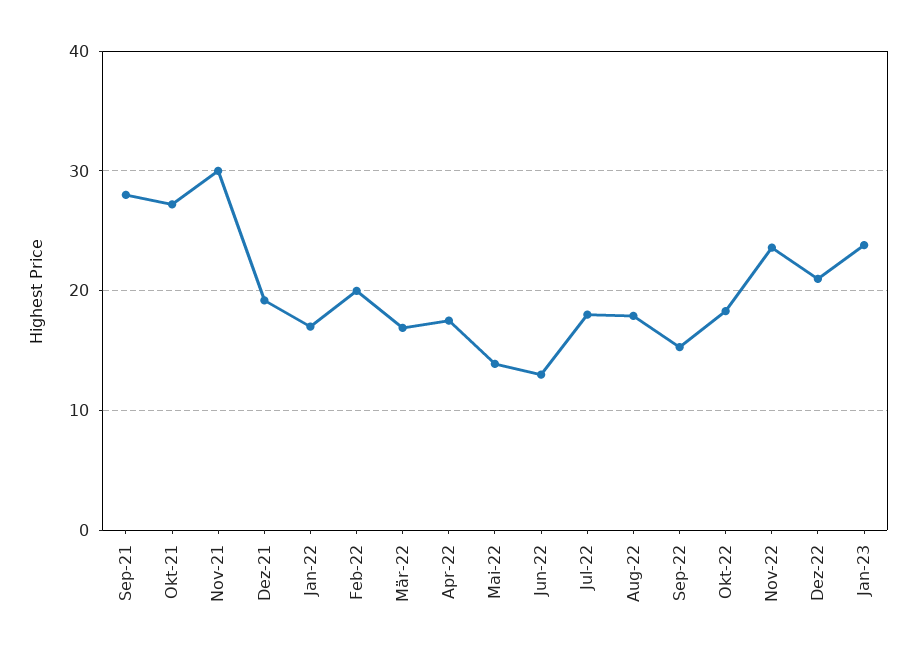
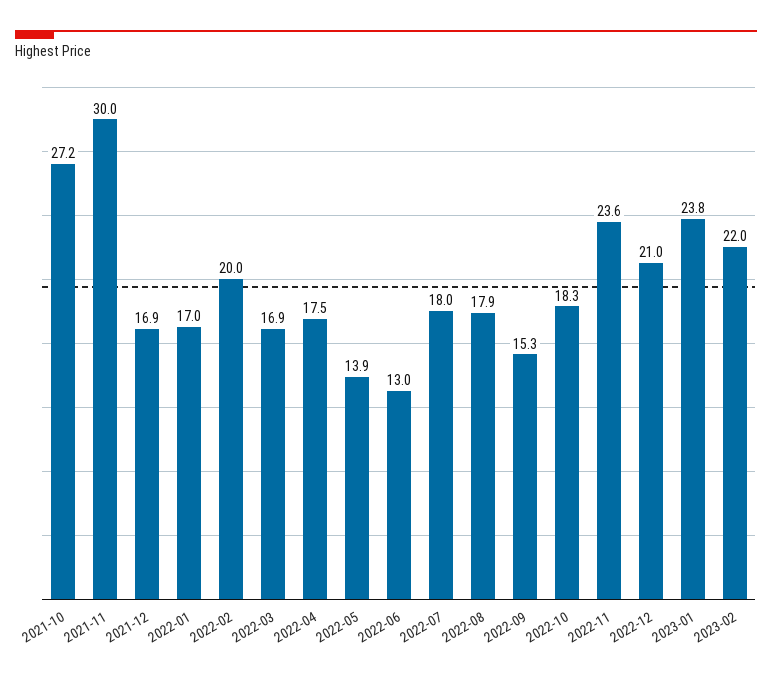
Sep-21: 28 -> none
Dez-21: 19 -> 16.9
2023-02: none -> 22

